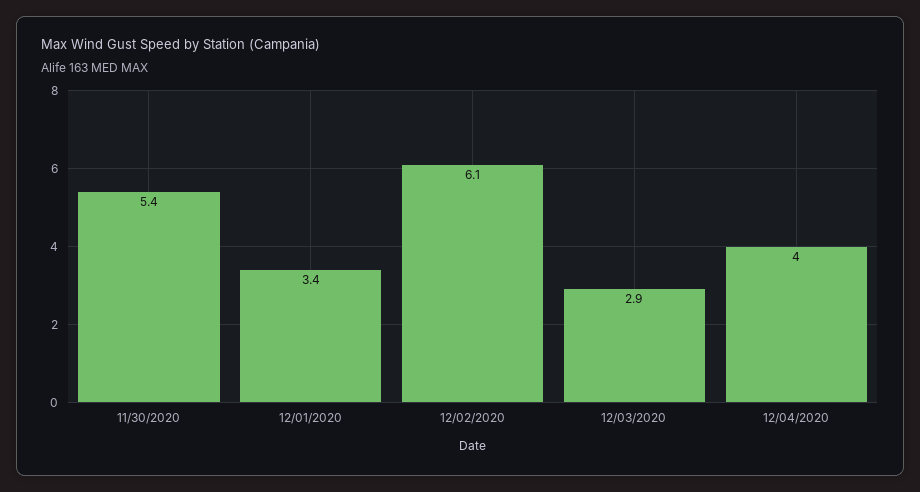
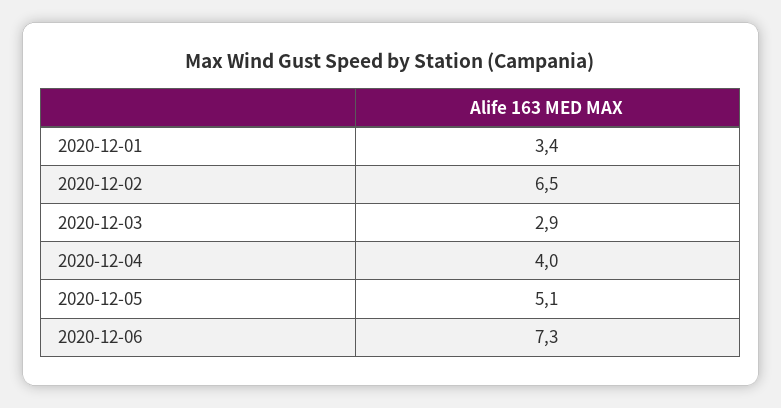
11/30/2020: 5.4 -> none
12/02/2020: 6.1 -> 6.5
2020-12-05: none -> 5.1
2020-12-06: none -> 7.3

